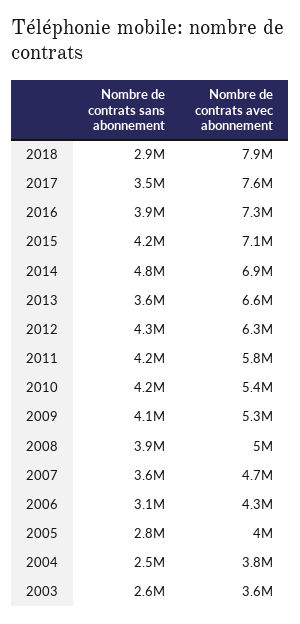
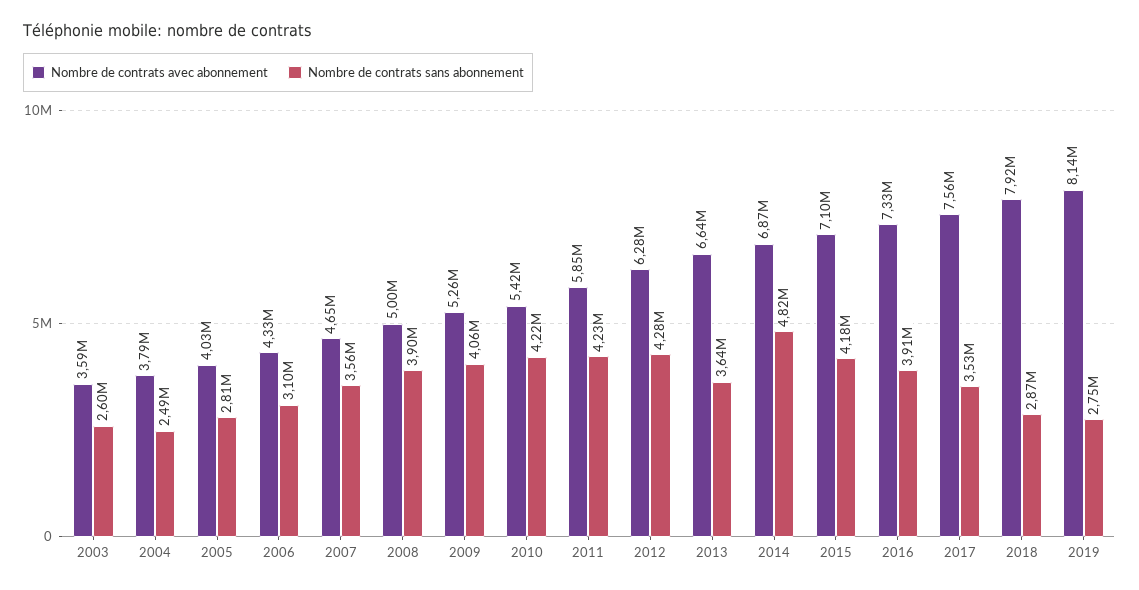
Nombre de contrats avec abonnement, 2019: none -> 8140000
Nombre de contrats sans abonnement, 2019: none -> 2750000

